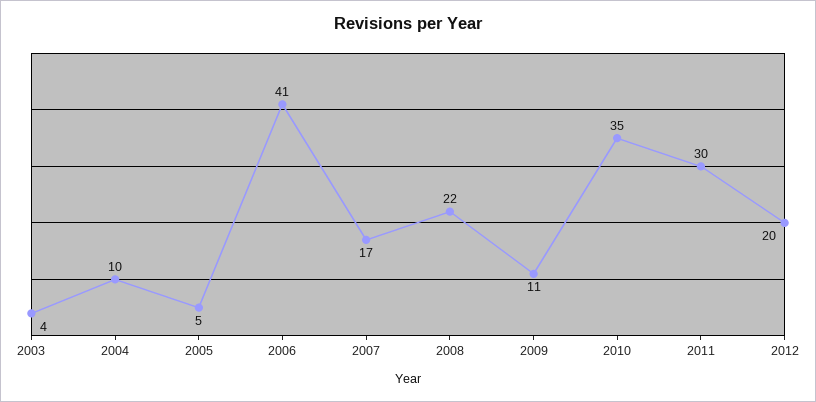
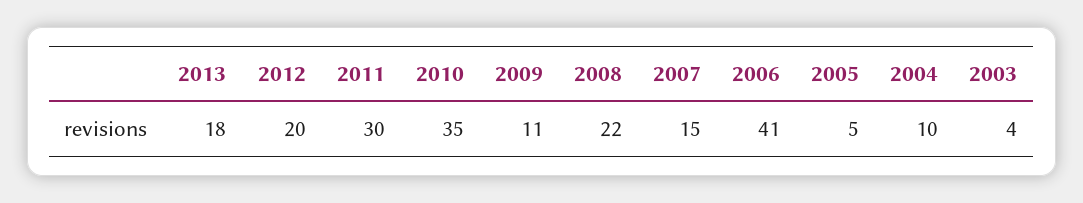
2007: 17 -> 15
2013: none -> 18

